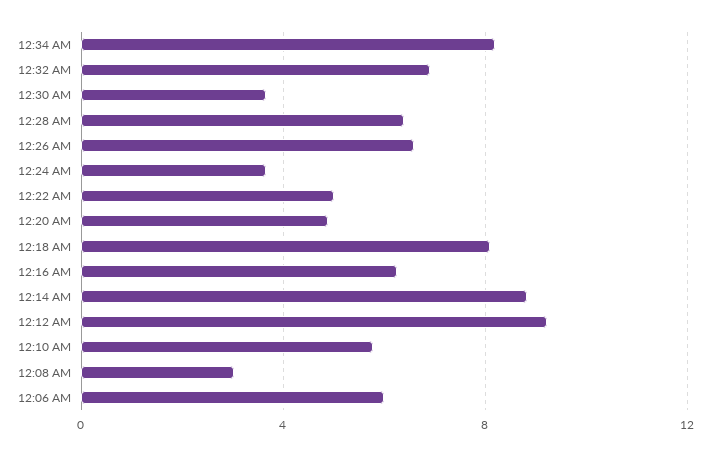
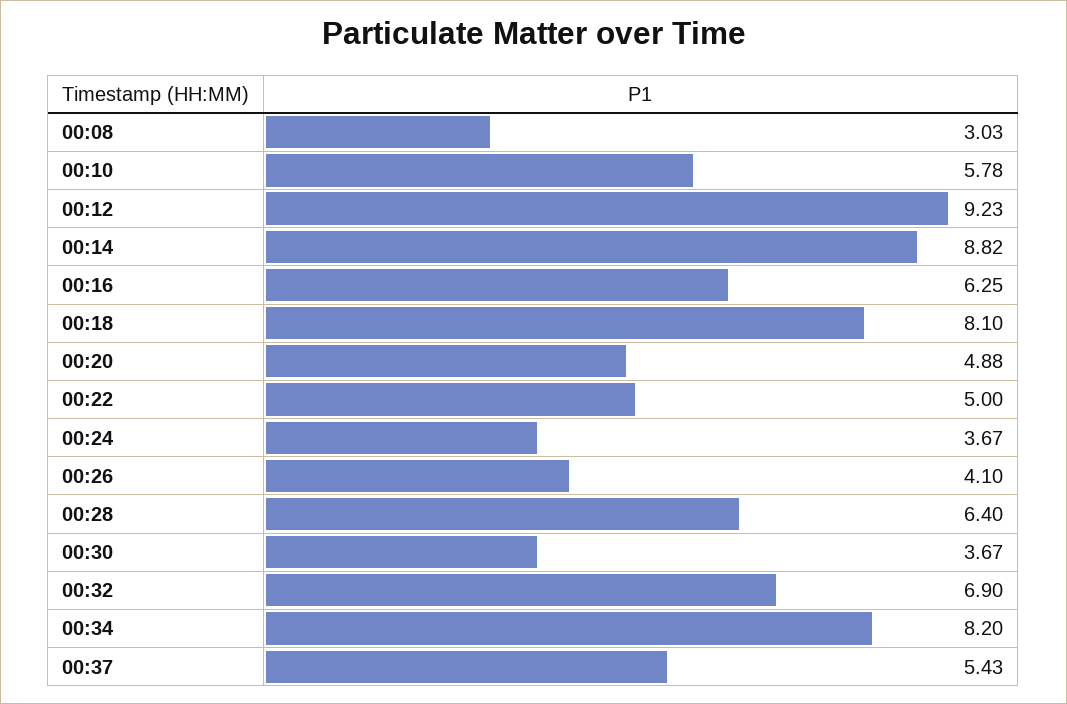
12:26 AM: 6.5 -> 4.1
12:06 AM: 6 -> none
00:37: none -> 5.43

